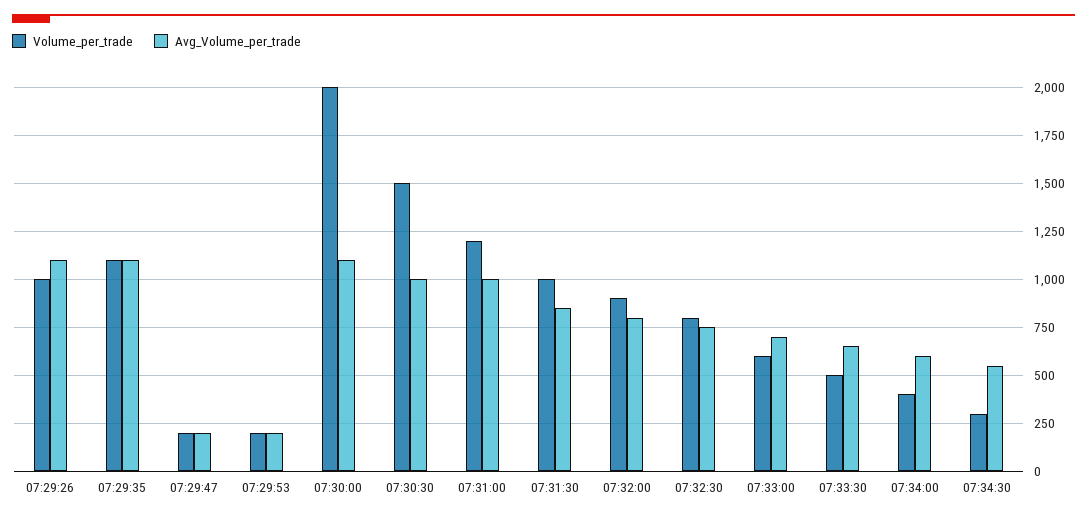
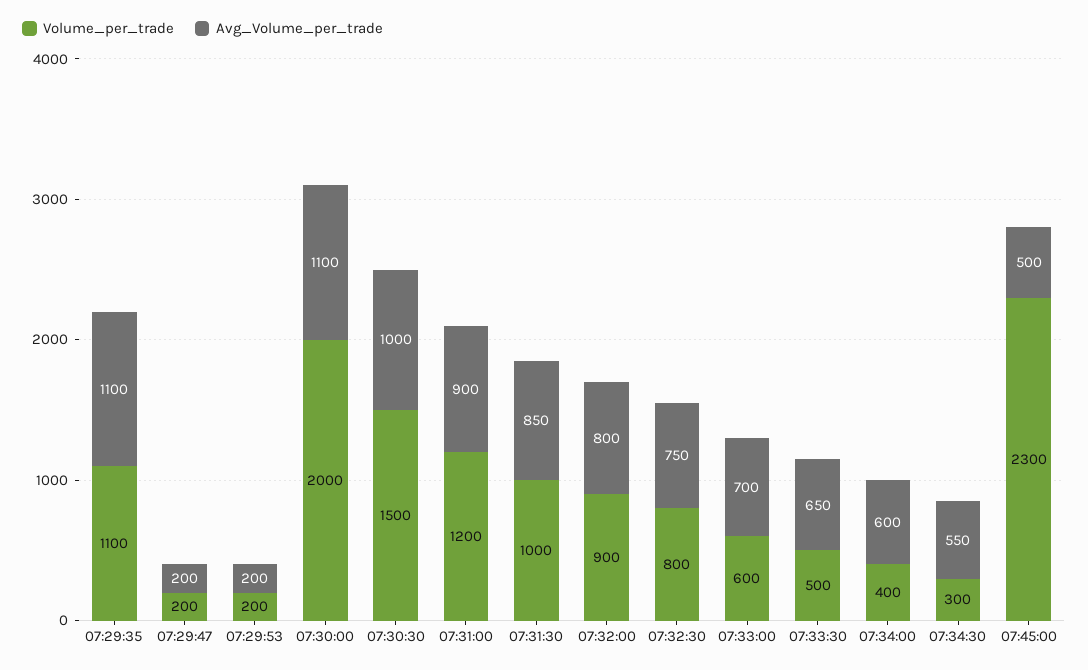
Volume_per_trade, 07:29:26: 1000 -> none
Avg_Volume_per_trade, 07:29:26: 1100 -> none
Avg_Volume_per_trade, 07:31:00: 1000 -> 900
Volume_per_trade, 07:45:00: none -> 2300
Avg_Volume_per_trade, 07:45:00: none -> 500

